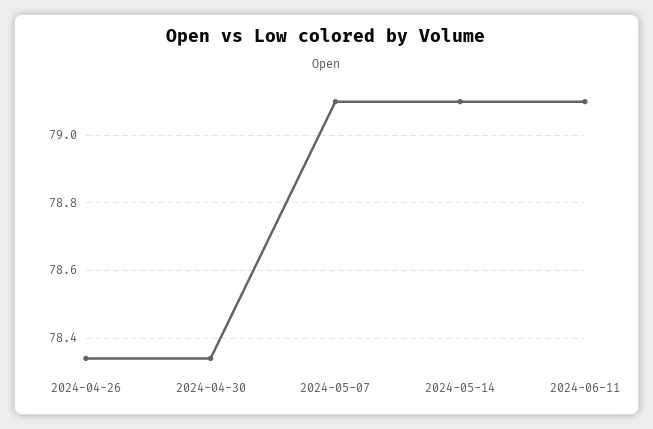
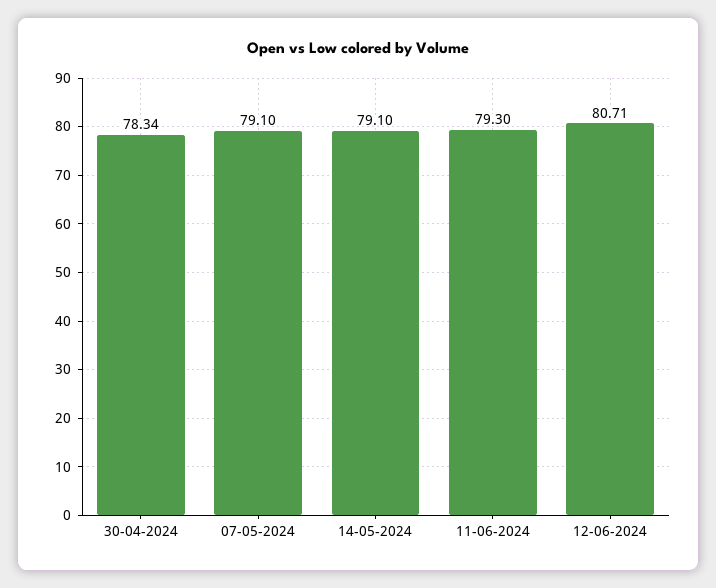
2024-04-26: 78.35 -> none
2024-06-11: 79.1 -> 79.3
12-06-2024: none -> 80.71

